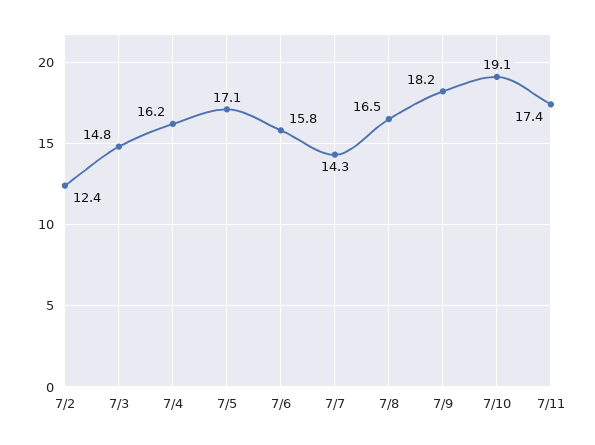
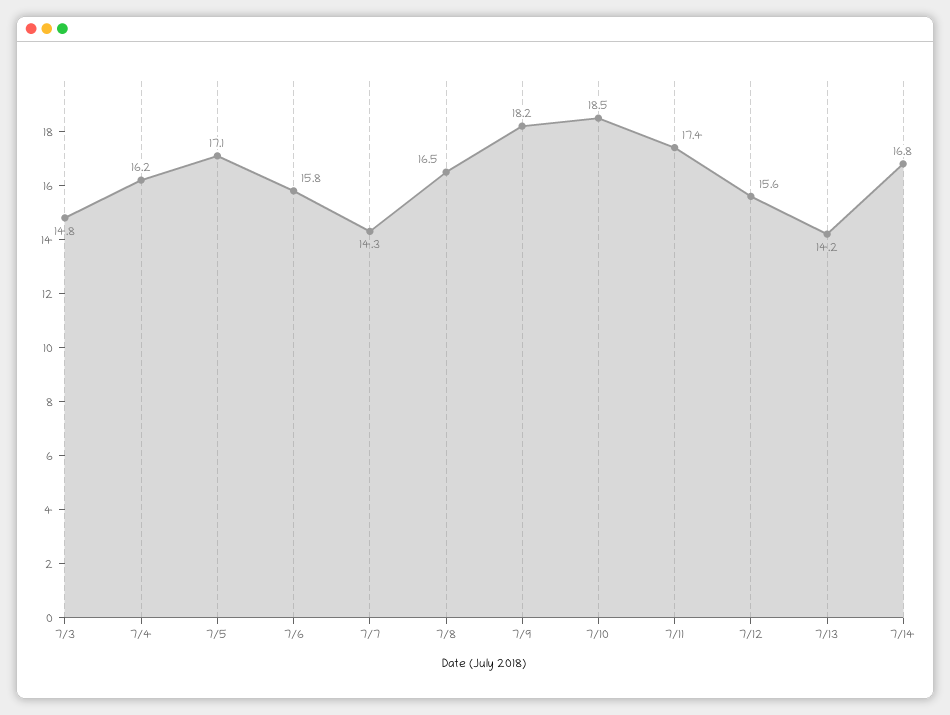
7/2: 12.4 -> none
7/10: 19.1 -> 18.5
7/12: none -> 15.6
7/13: none -> 14.2
7/14: none -> 16.8

